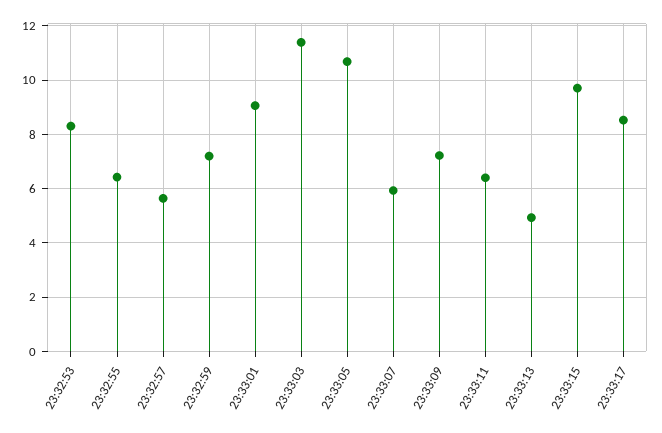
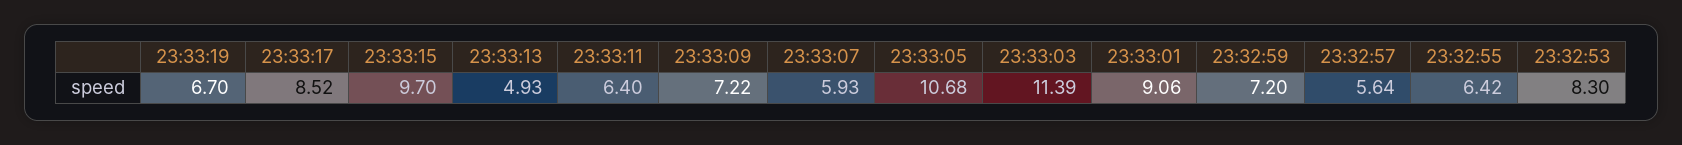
23:33:19: none -> 6.7

